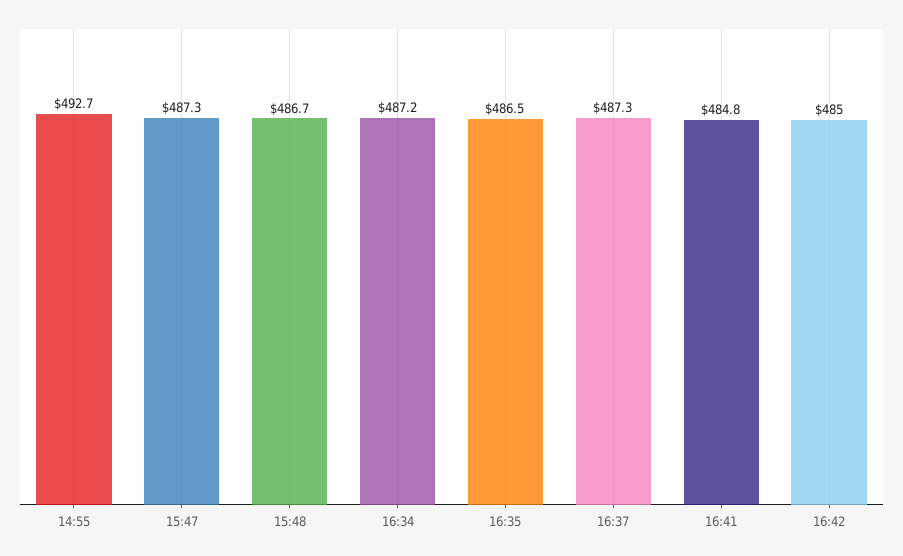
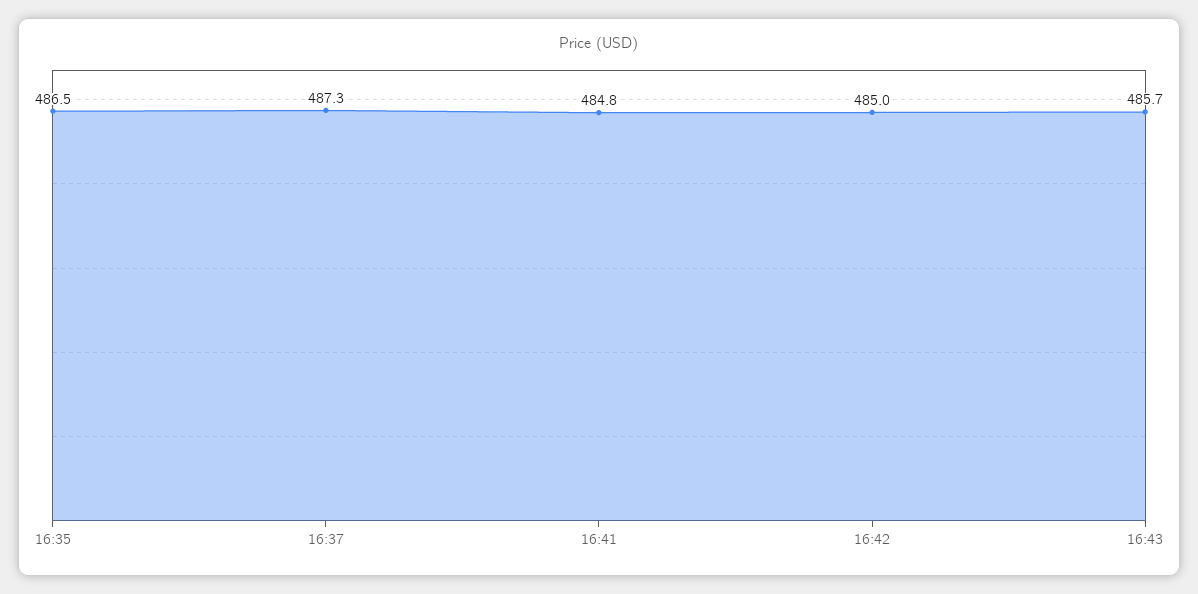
14:55: 492.7 -> none
15:47: 487.3 -> none
15:48: 486.7 -> none
16:34: 487.2 -> none
16:43: none -> 485.7

